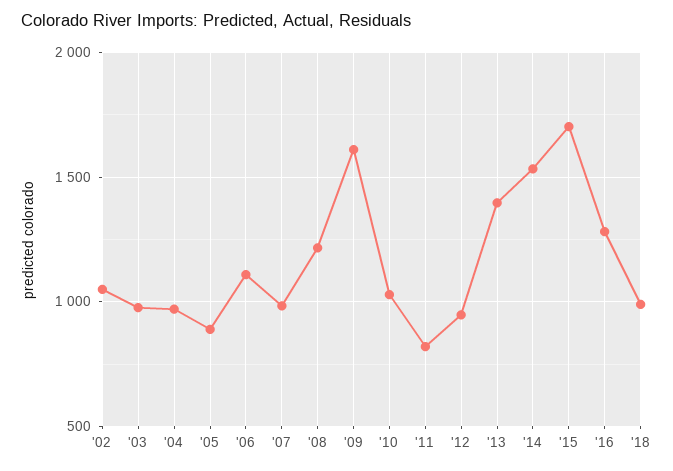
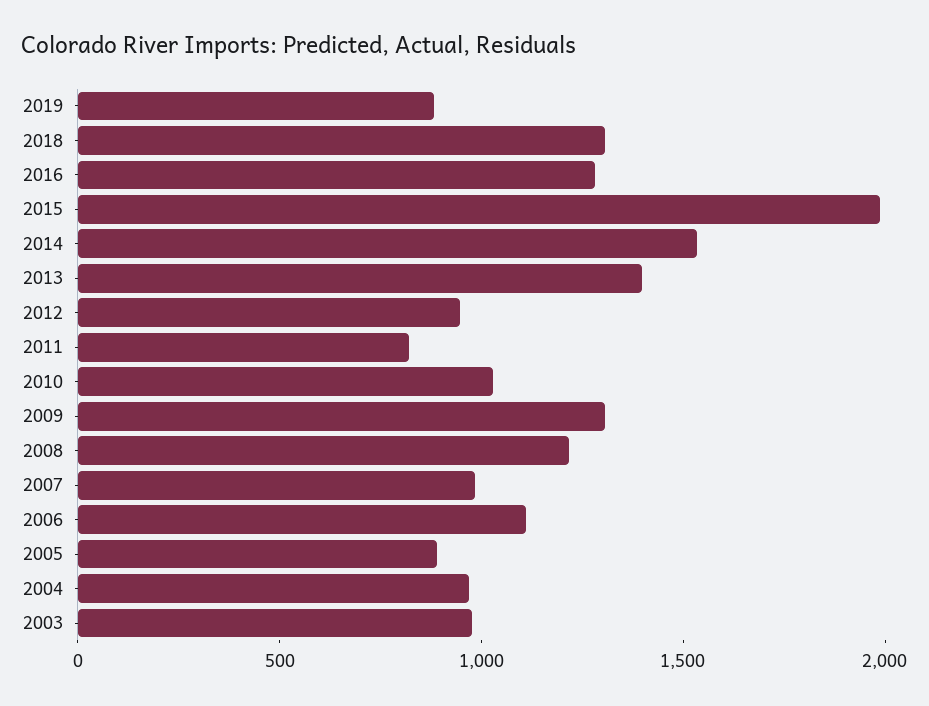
'02: 1050 -> none
'09: 1600 -> 1300
'15: 1700 -> 2000
'18: 1000 -> 1300
2019: none -> 900

